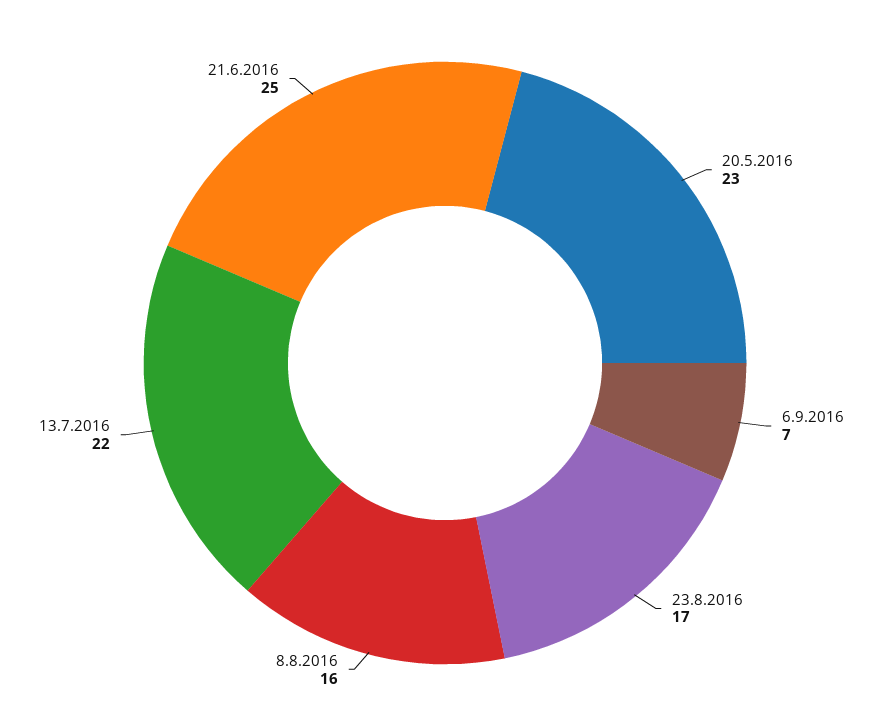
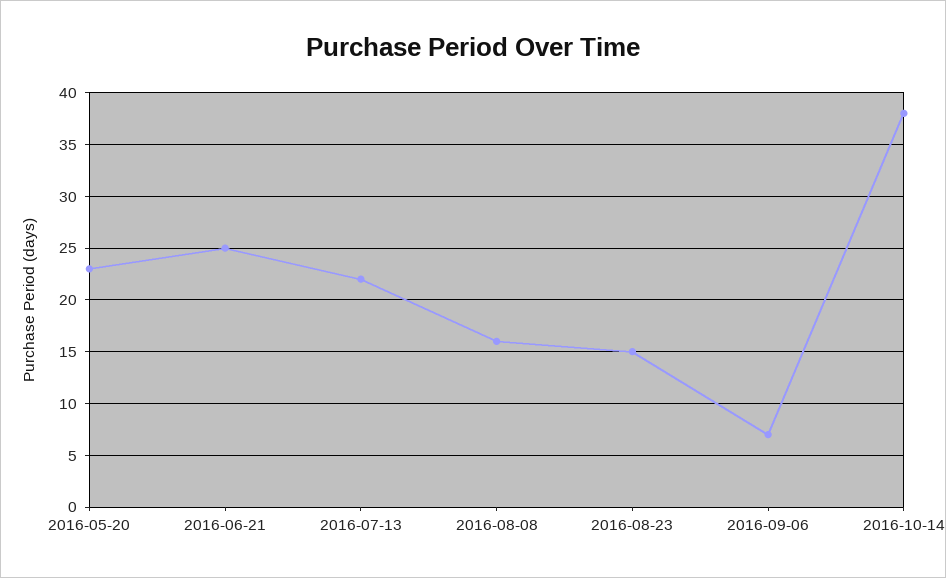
23.8.2016: 17 -> 15
2016-10-14: none -> 38

